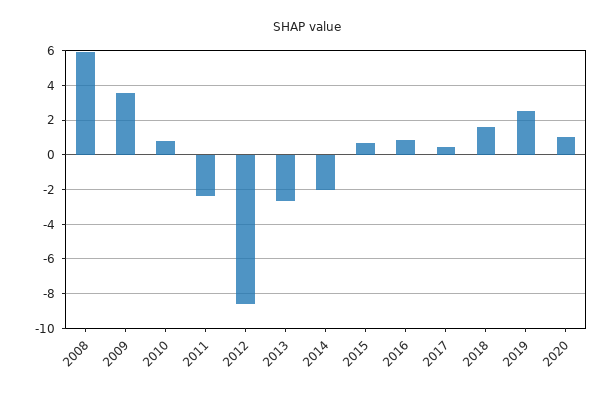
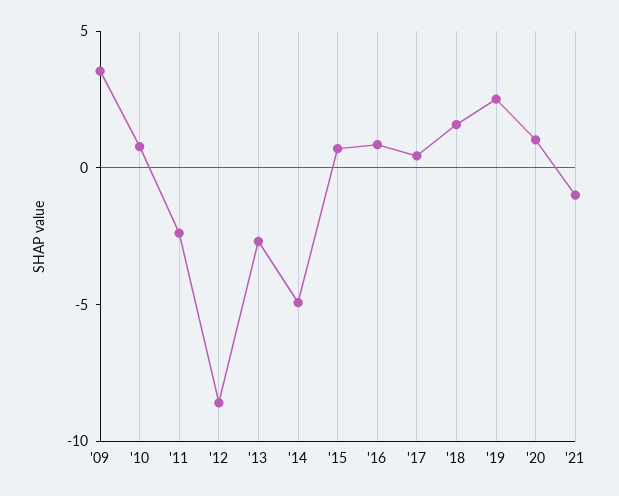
2008: 6 -> none
2014: -2 -> -5
'21: none -> -1

